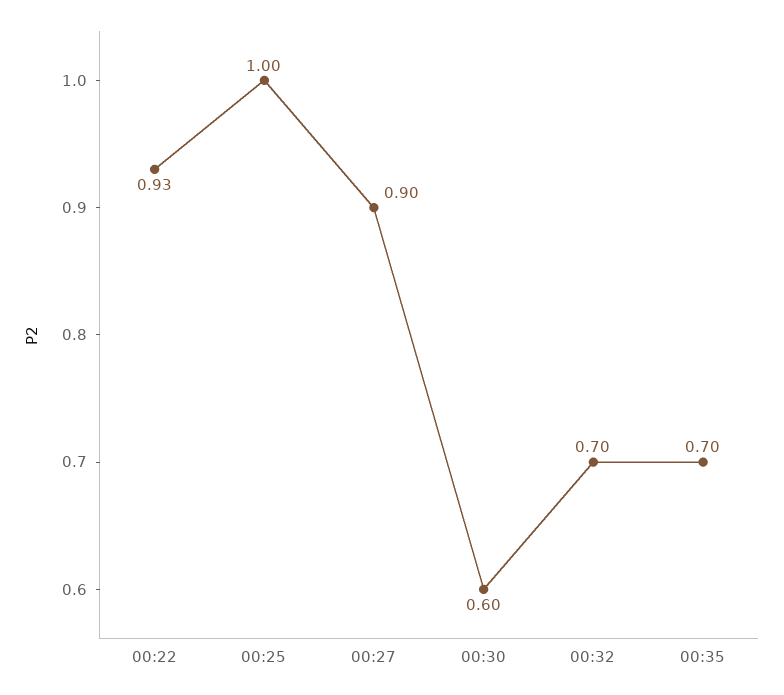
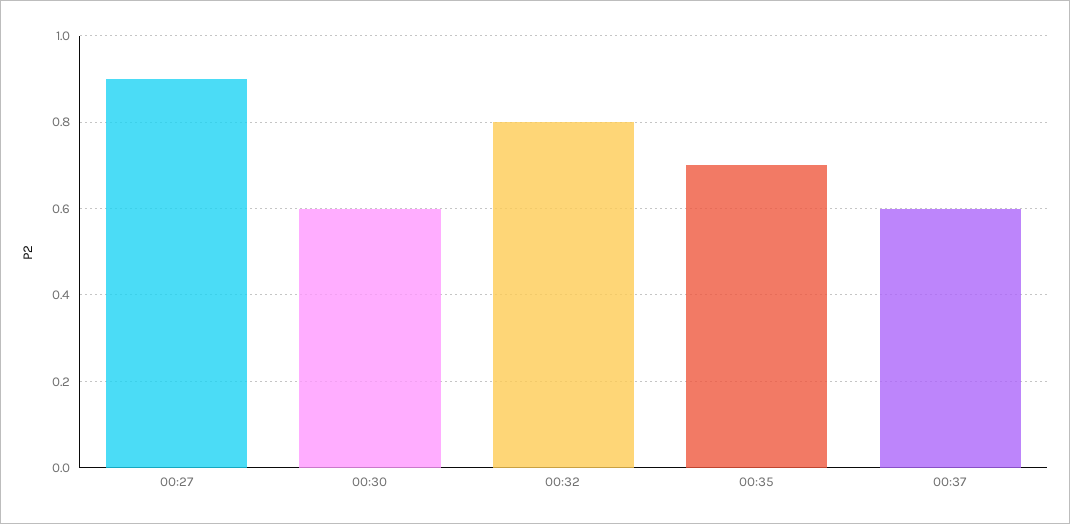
00:22: 0.93 -> none
00:25: 1 -> none
00:32: 0.7 -> 0.8
00:37: none -> 0.6

